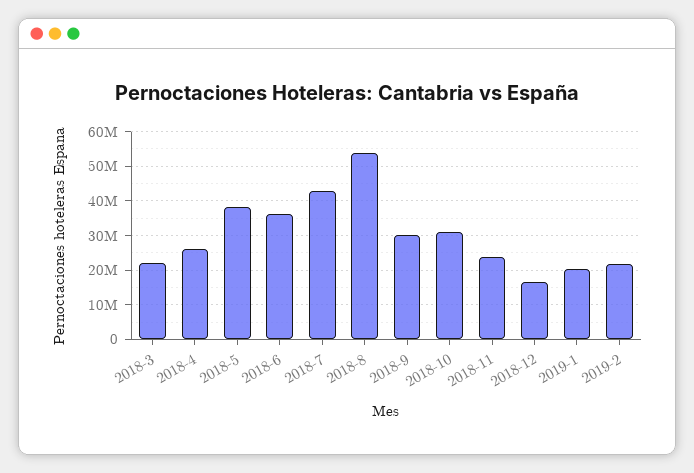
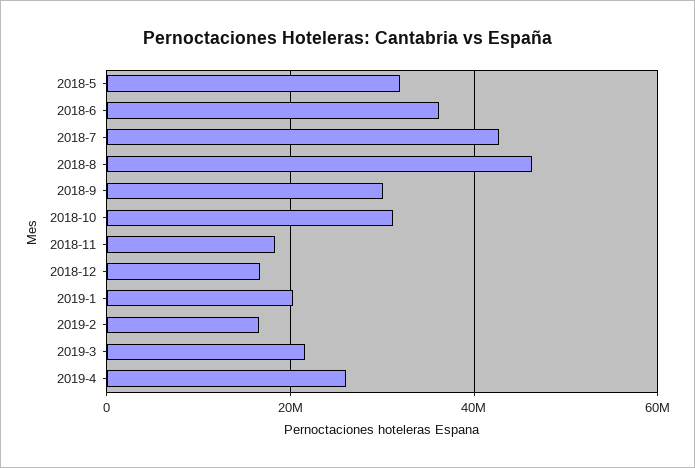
2018-3: 22000000 -> none
2018-4: 26000000 -> none
2018-5: 38000000 -> 32000000
2018-8: 54000000 -> 46000000
2018-11: 24000000 -> 18000000
2019-2: 22000000 -> 16000000
2019-3: none -> 22000000
2019-4: none -> 26000000

